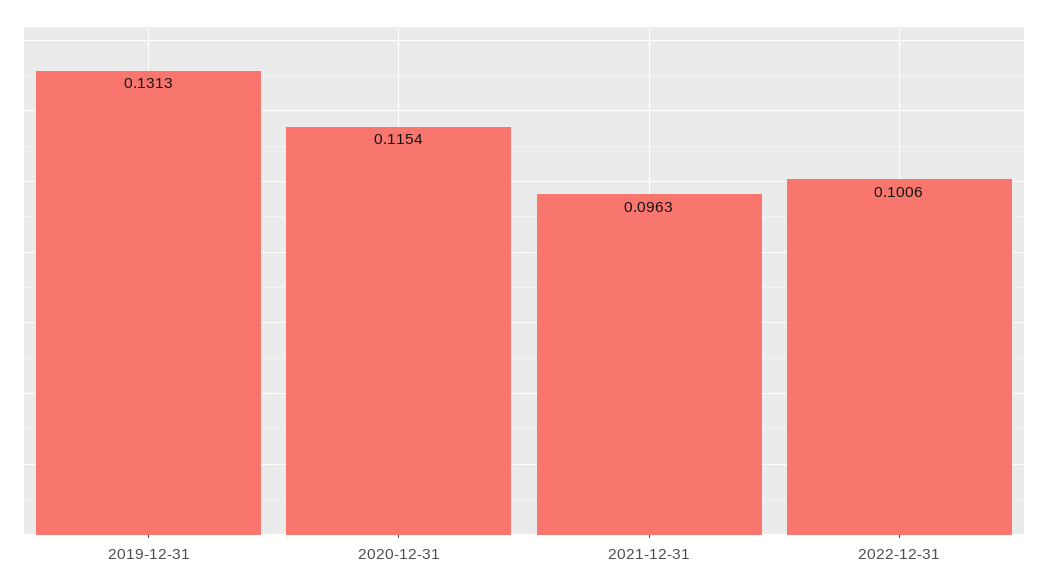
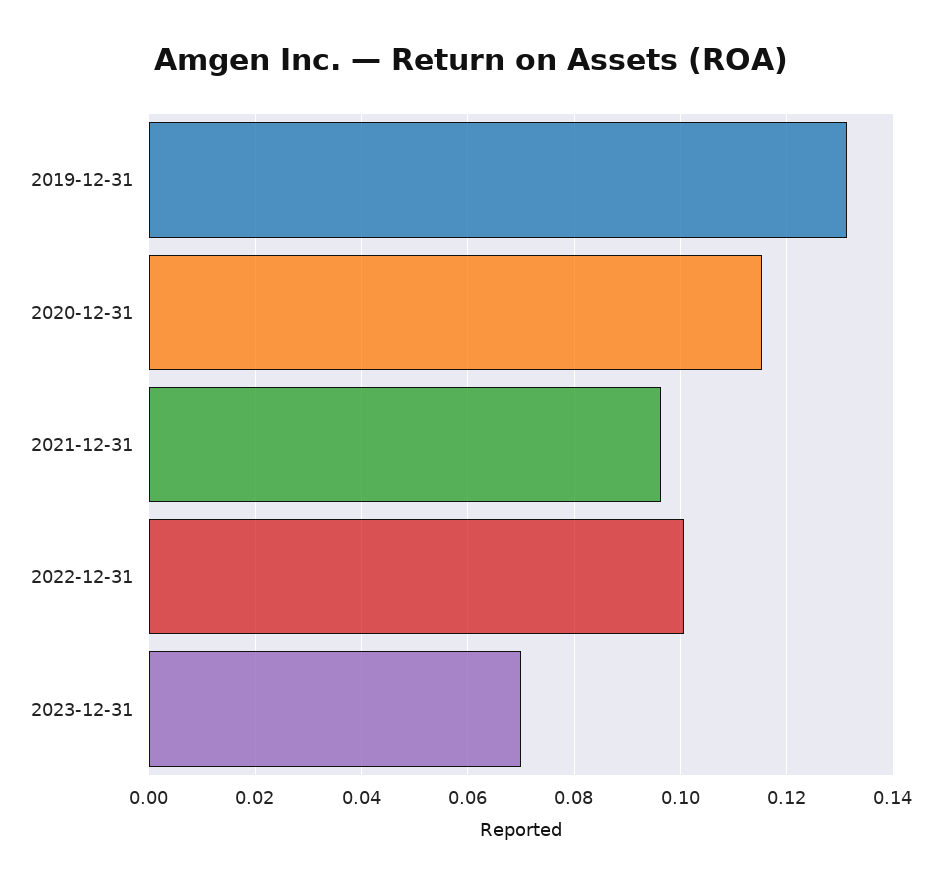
2023-12-31: none -> 0.07

